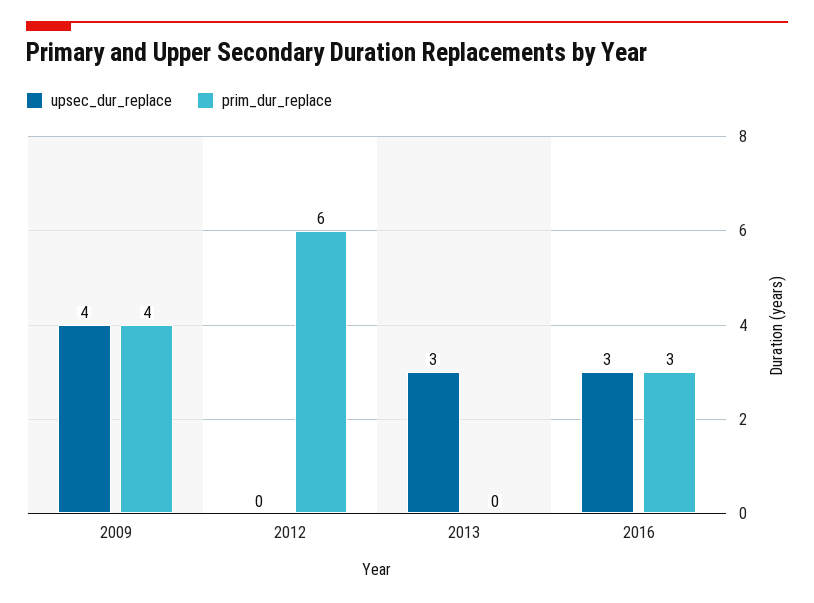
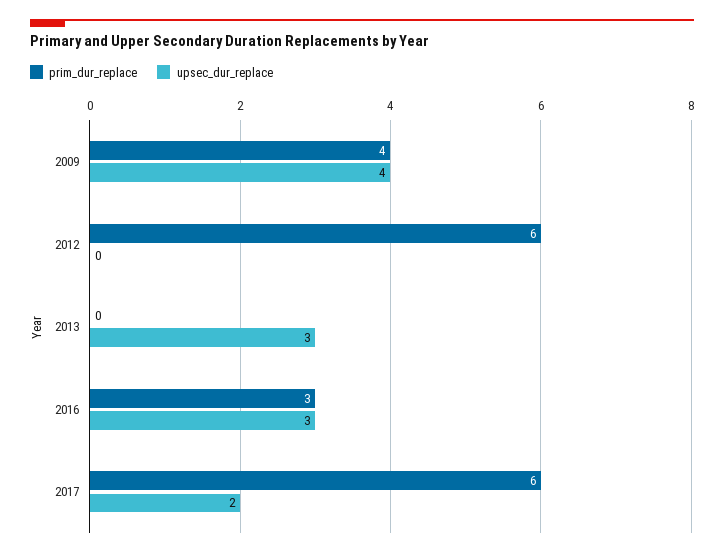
prim_dur_replace, 2017: none -> 6
upsec_dur_replace, 2017: none -> 2

